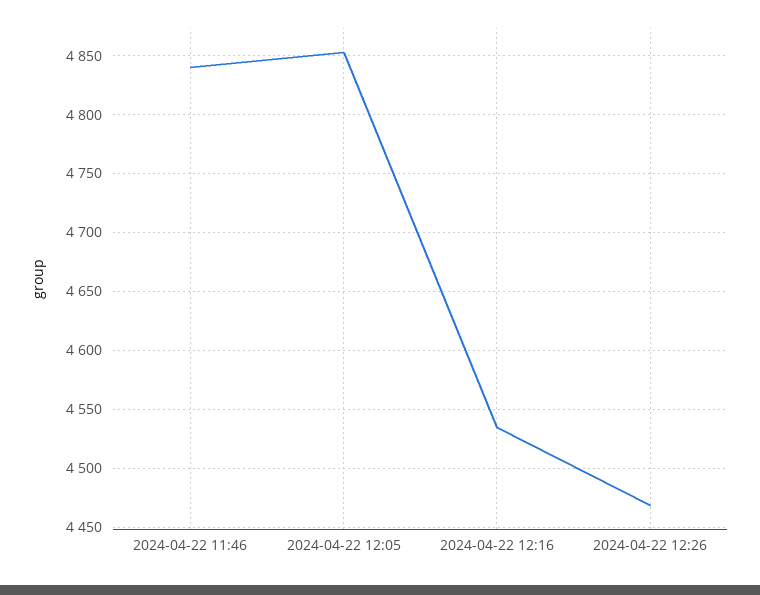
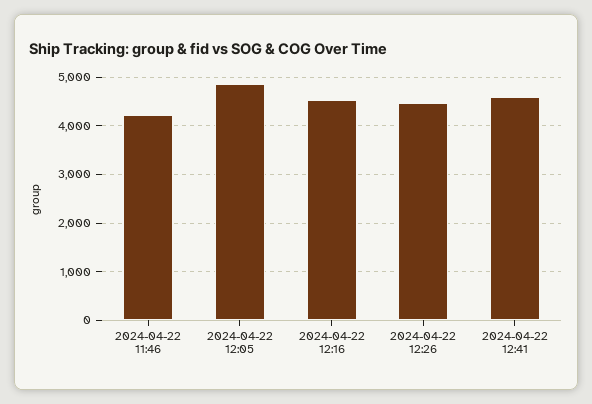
2024-04-22 11:46: 4840 -> 4200
2024-04-22 12:41: none -> 4600

